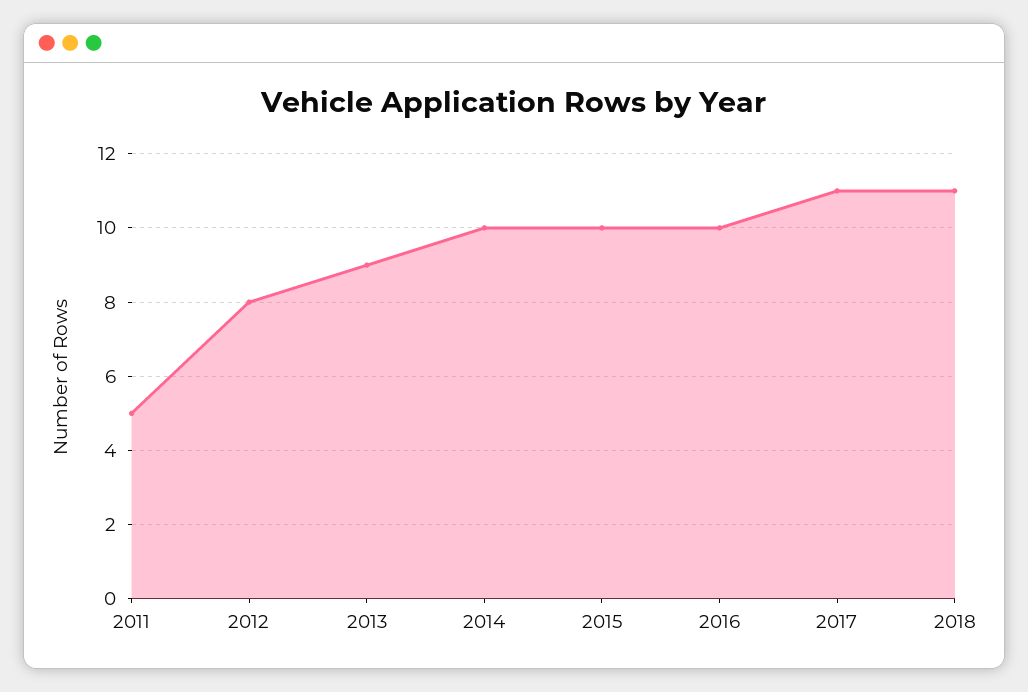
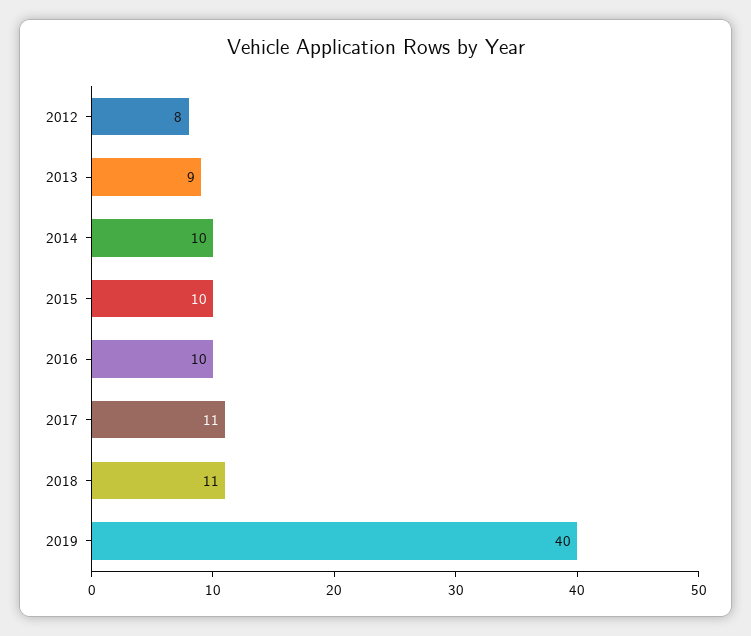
2011: 5 -> none
2019: none -> 40

